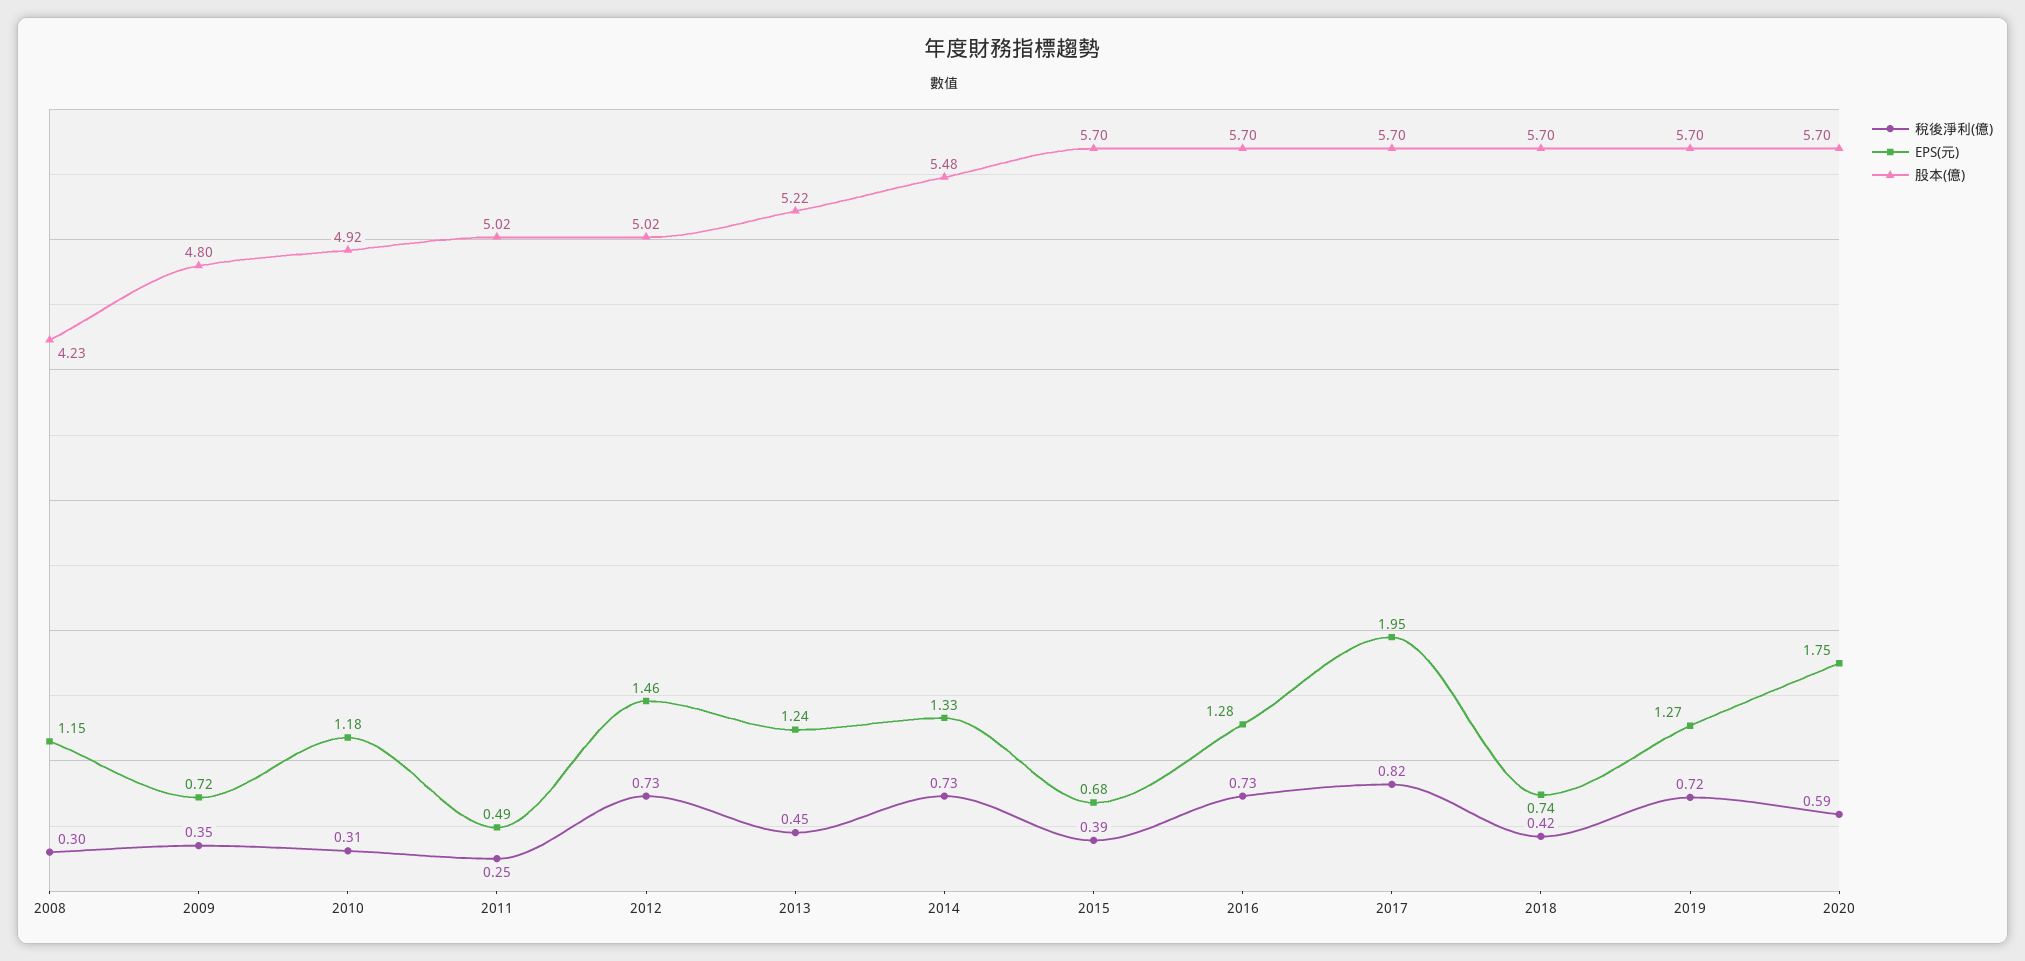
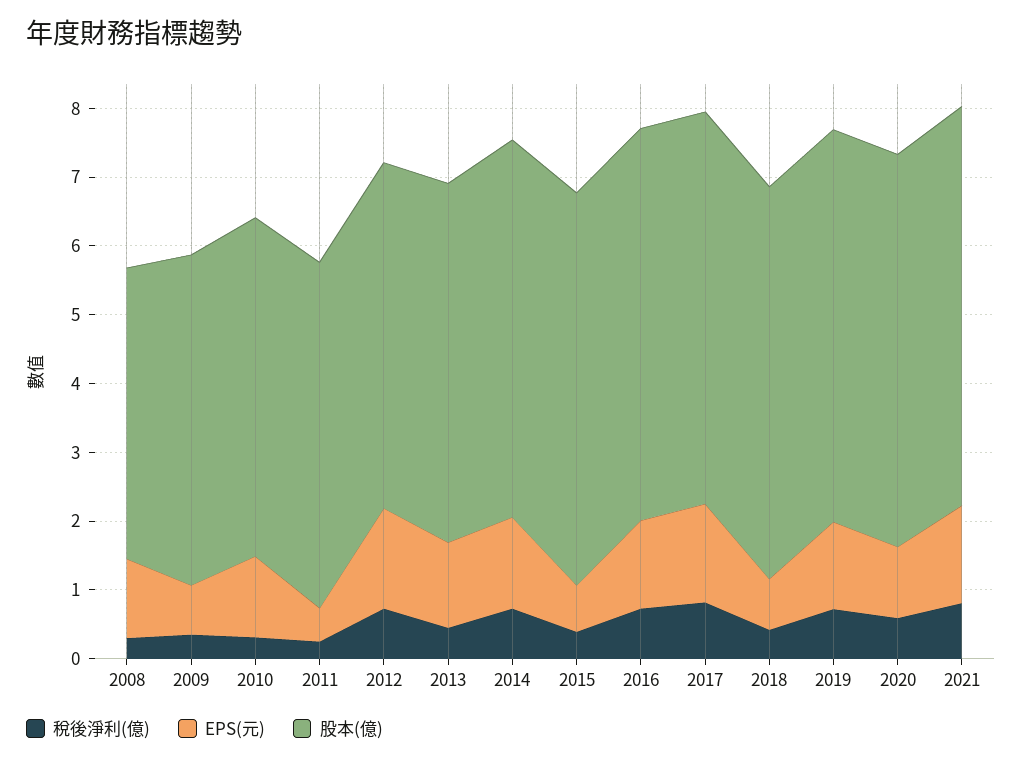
EPS(元), 2017: 1.95 -> 1.4
EPS(元), 2020: 1.75 -> 1
稅後淨利(億), 2021: none -> 0.8
EPS(元), 2021: none -> 1.4
股本(億), 2021: none -> 5.8

